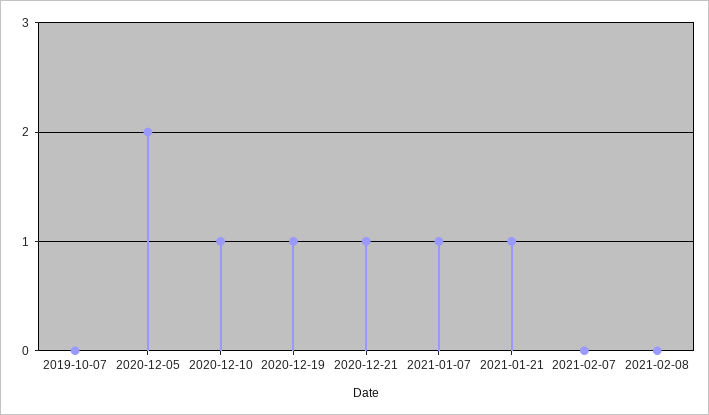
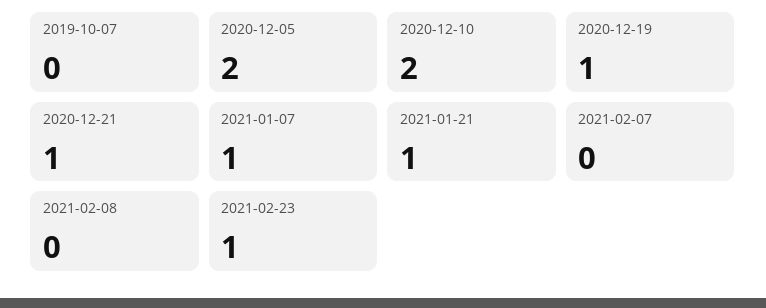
2020-12-10: 1 -> 2
2021-02-23: none -> 1

